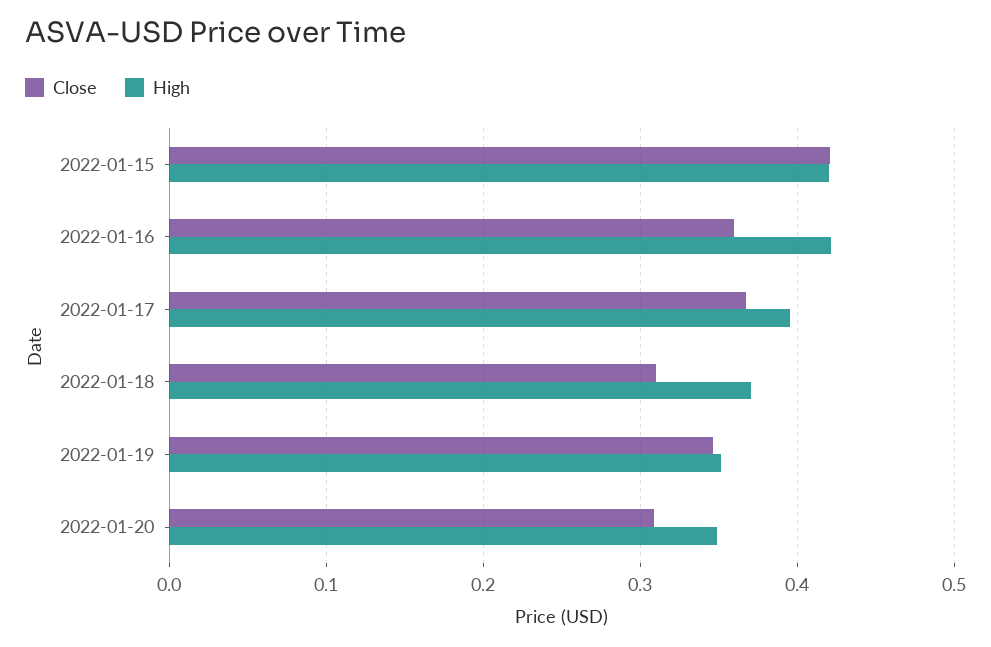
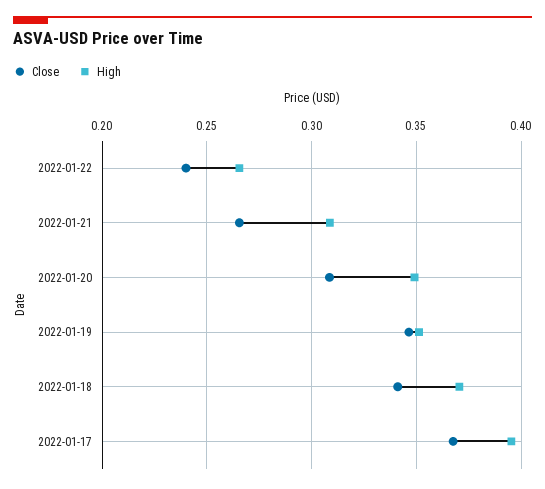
Close, 2022-01-15: 0.42 -> none
High, 2022-01-15: 0.42 -> none
Close, 2022-01-16: 0.36 -> none
High, 2022-01-16: 0.42 -> none
Close, 2022-01-18: 0.31 -> 0.34
Close, 2022-01-22: none -> 0.24
High, 2022-01-22: none -> 0.265
Close, 2022-01-21: none -> 0.265
High, 2022-01-21: none -> 0.31

